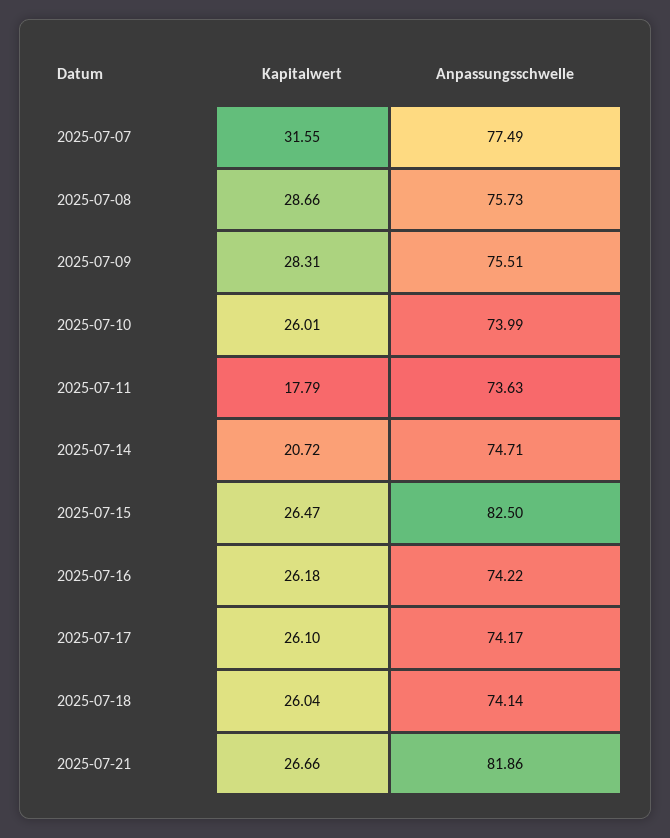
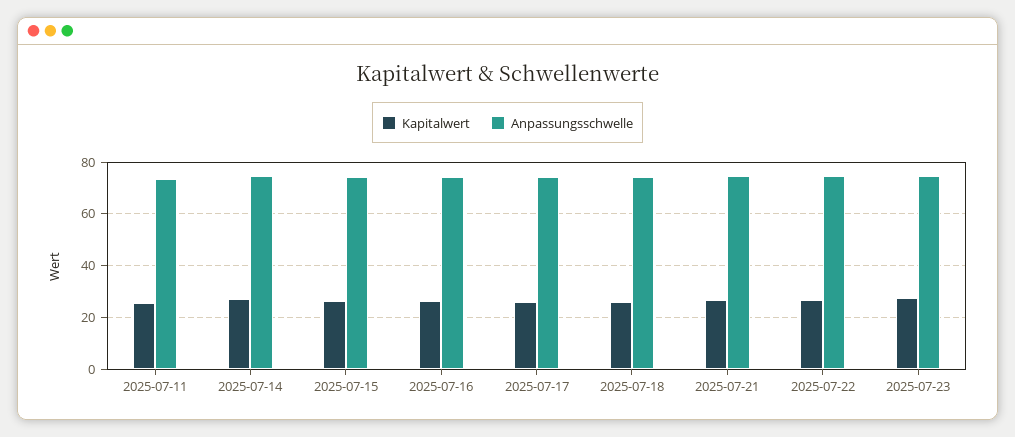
Kapitalwert, 2025-07-07: 31.55 -> none
Anpassungsschwelle, 2025-07-07: 77.49 -> none
Kapitalwert, 2025-07-08: 28.66 -> none
Anpassungsschwelle, 2025-07-08: 75.73 -> none
Kapitalwert, 2025-07-09: 28.31 -> none
Anpassungsschwelle, 2025-07-09: 75.51 -> none
Kapitalwert, 2025-07-10: 26.01 -> none
Anpassungsschwelle, 2025-07-10: 73.99 -> none
Kapitalwert, 2025-07-11: 17.79 -> 25
Kapitalwert, 2025-07-14: 20.72 -> 27.5
Anpassungsschwelle, 2025-07-15: 82.5 -> 75
Anpassungsschwelle, 2025-07-21: 81.86 -> 75
Kapitalwert, 2025-07-22: none -> 27.5
Anpassungsschwelle, 2025-07-22: none -> 75
Kapitalwert, 2025-07-23: none -> 27.5
Anpassungsschwelle, 2025-07-23: none -> 75

